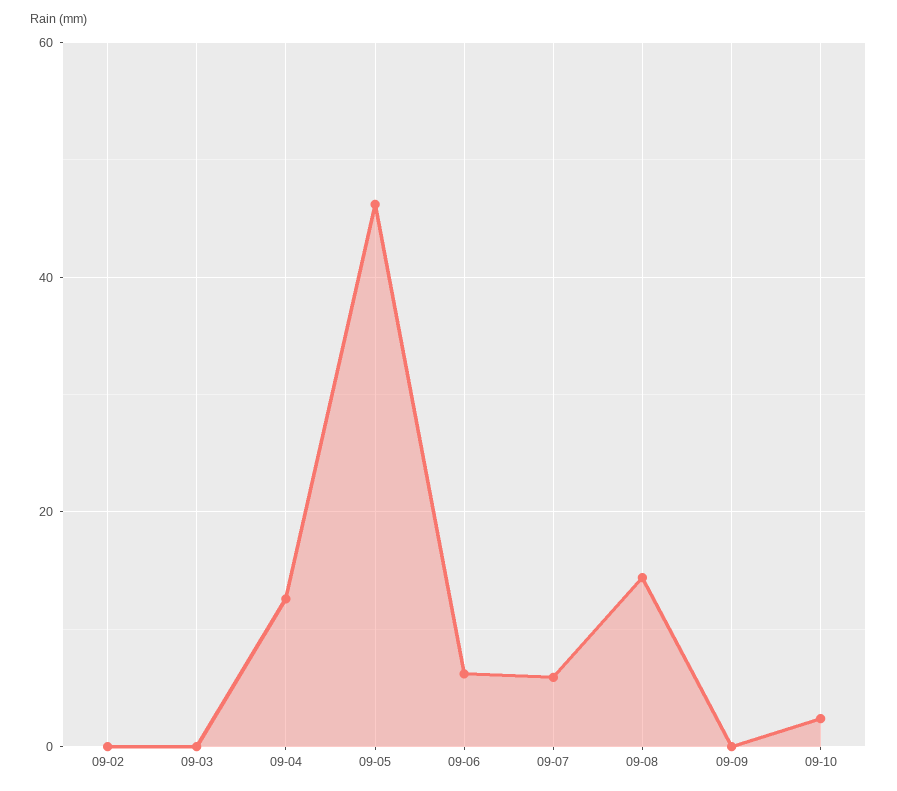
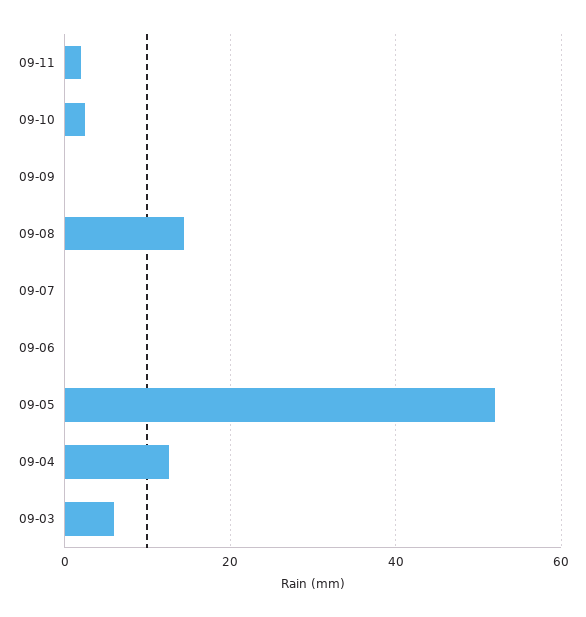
09-02: 0 -> none
09-03: 0 -> 6
09-05: 46 -> 52
09-06: 6 -> 0
09-07: 6 -> 0
09-11: none -> 2

